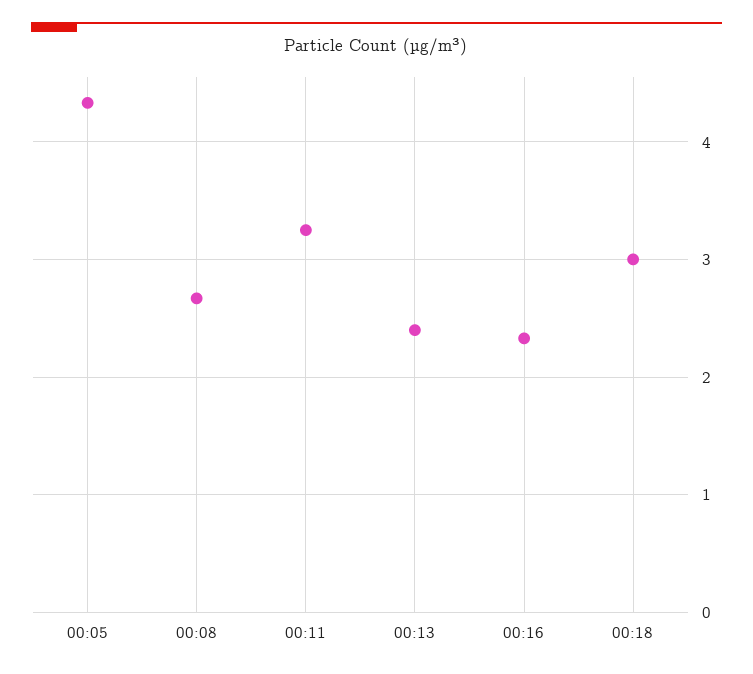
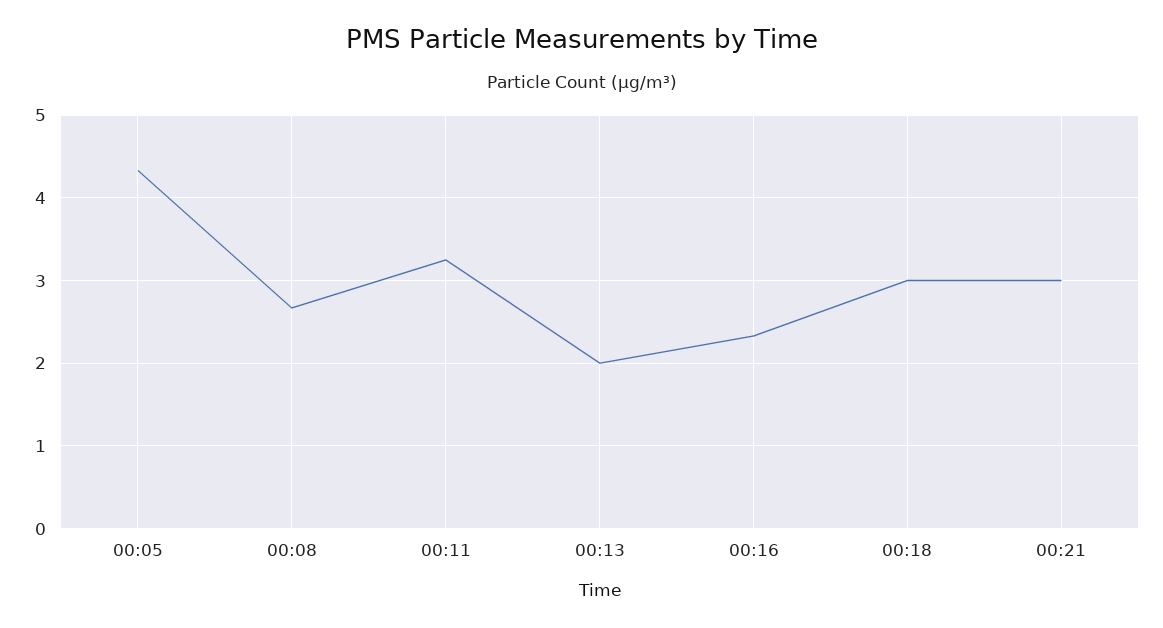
00:13: 2.4 -> 2
00:21: none -> 3

